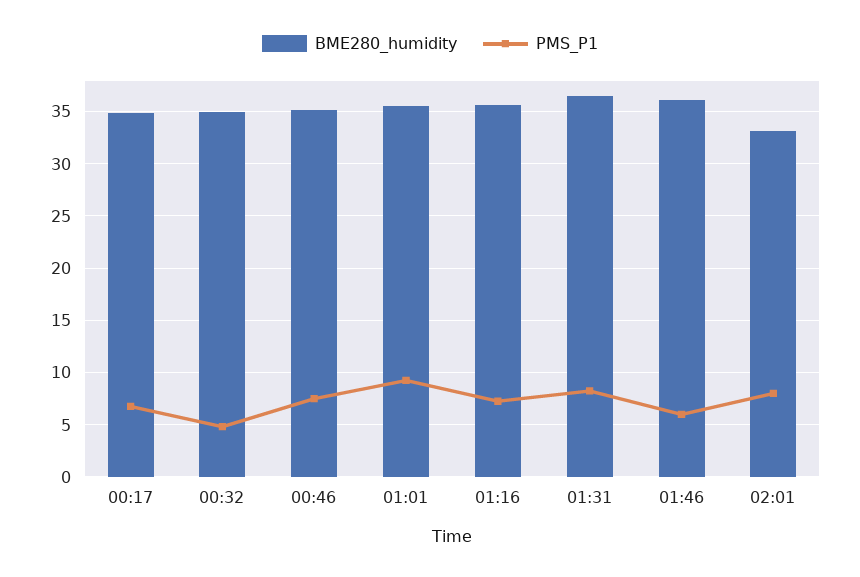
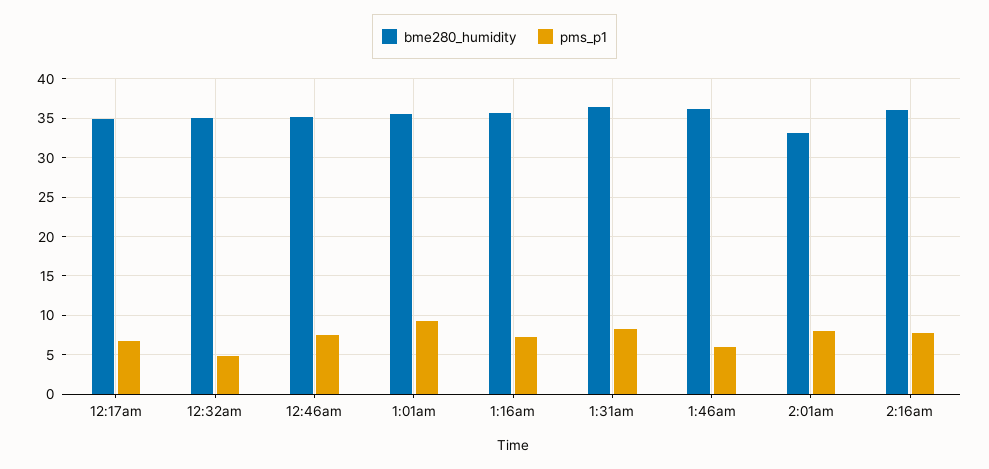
BME280_humidity, 2:16am: none -> 36
PMS_P1, 2:16am: none -> 8

